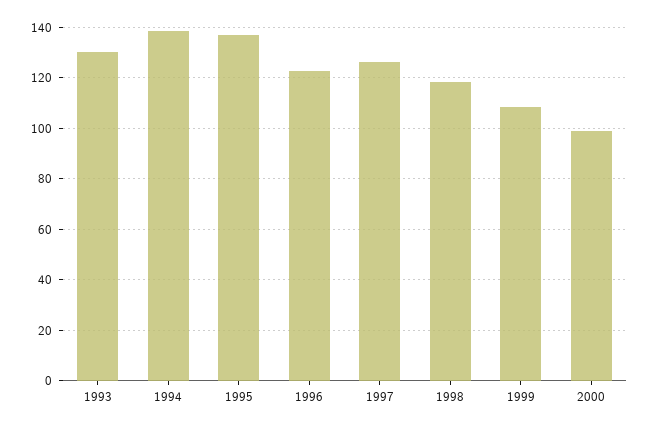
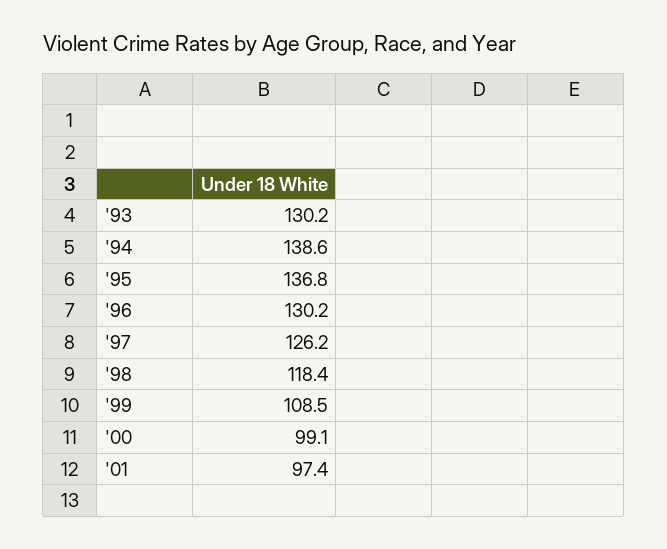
1996: 122.5 -> 130.2
'01: none -> 97.4

